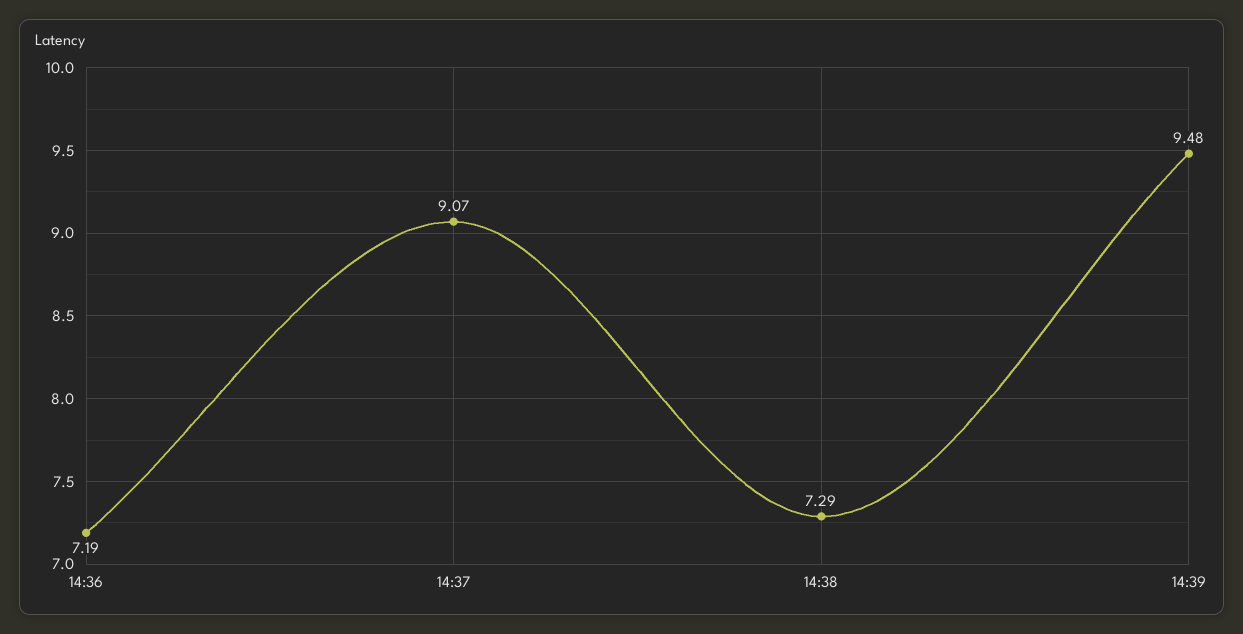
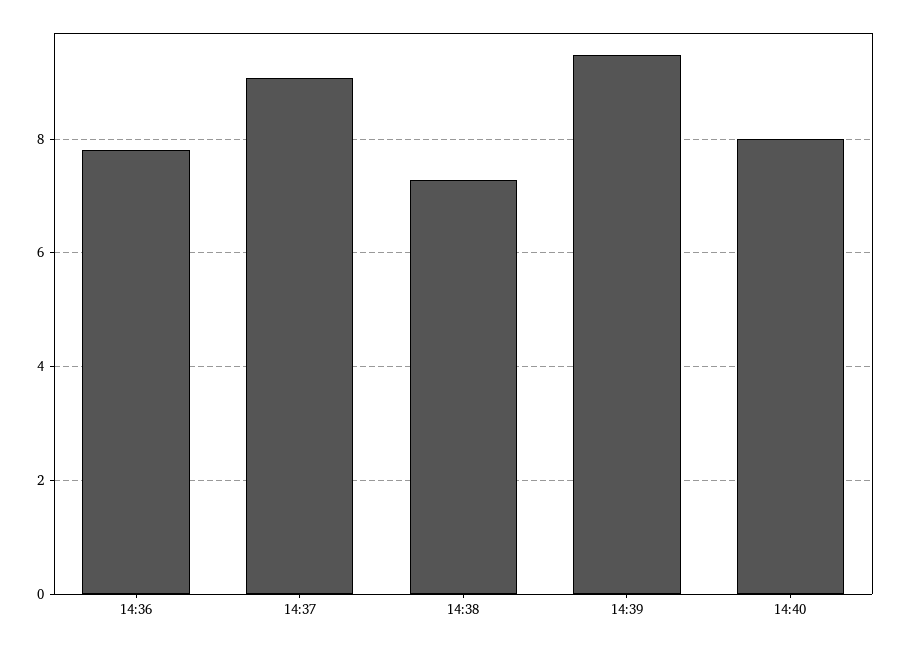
14:36: 7.19 -> 7.8
14:40: none -> 8

